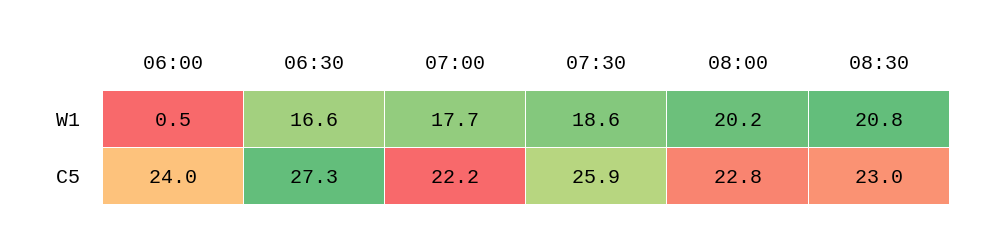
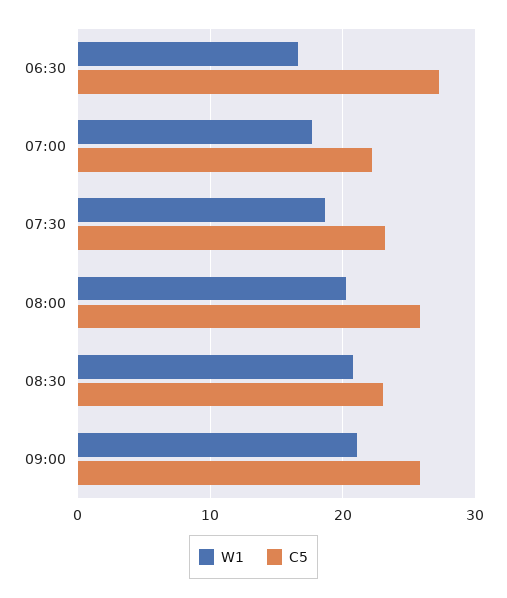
W1, 06:00: 0.5 -> none
C5, 06:00: 24 -> none
C5, 07:30: 25.9 -> 23
C5, 08:00: 22.8 -> 26
W1, 09:00: none -> 21
C5, 09:00: none -> 26

